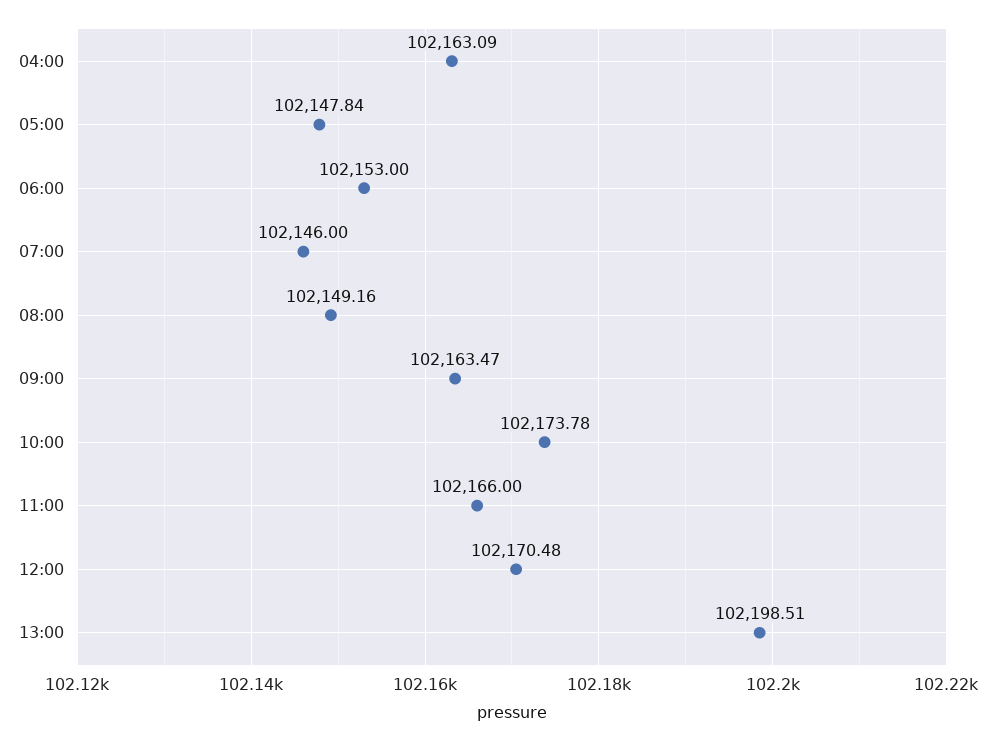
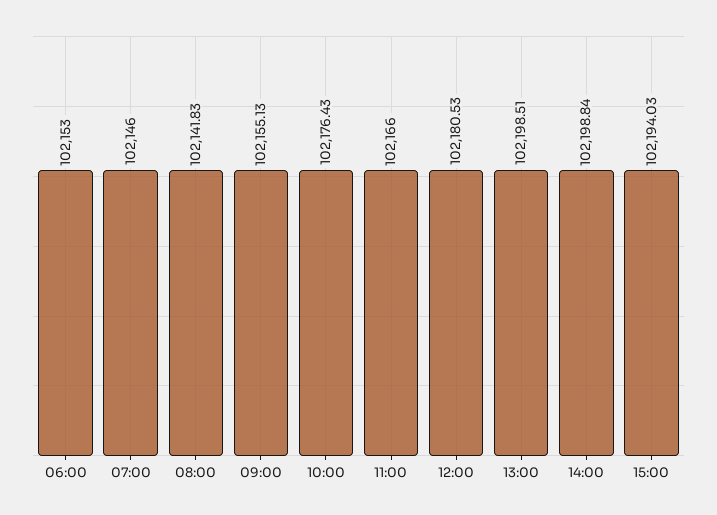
04:00: 102163.09 -> none
05:00: 102147.84 -> none
08:00: 102149.16 -> 102141.83
09:00: 102163.47 -> 102155.13
10:00: 102173.78 -> 102176.43
12:00: 102170.48 -> 102180.53
14:00: none -> 102198.84
15:00: none -> 102194.03

